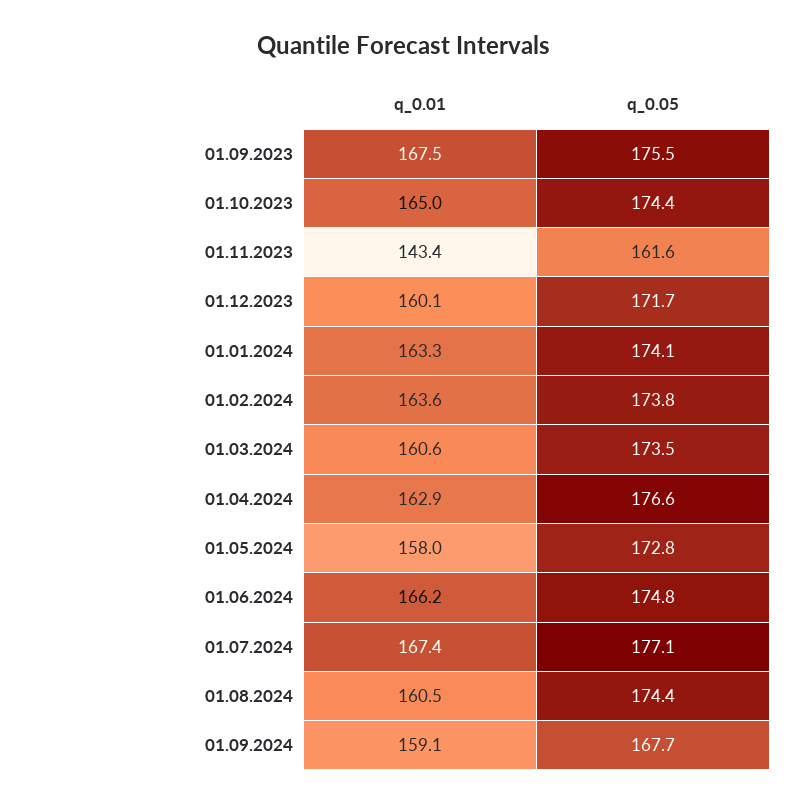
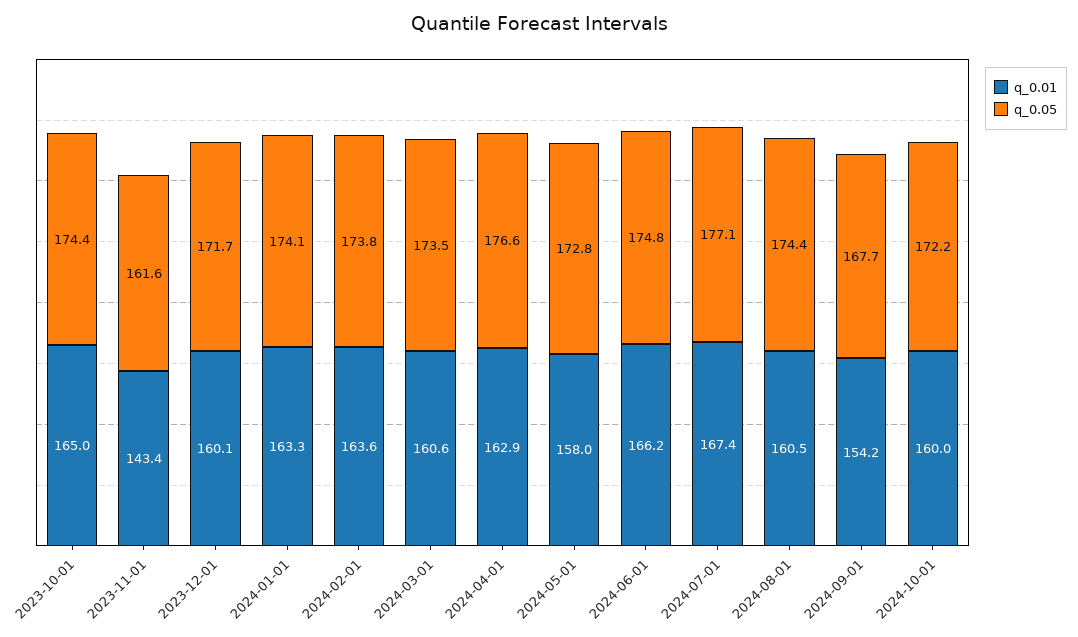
q_0.01, 01.09.2023: 167.5 -> none
q_0.05, 01.09.2023: 175.5 -> none
q_0.01, 01.09.2024: 159.1 -> 154.2
q_0.01, 2024-10-01: none -> 160
q_0.05, 2024-10-01: none -> 172.2

